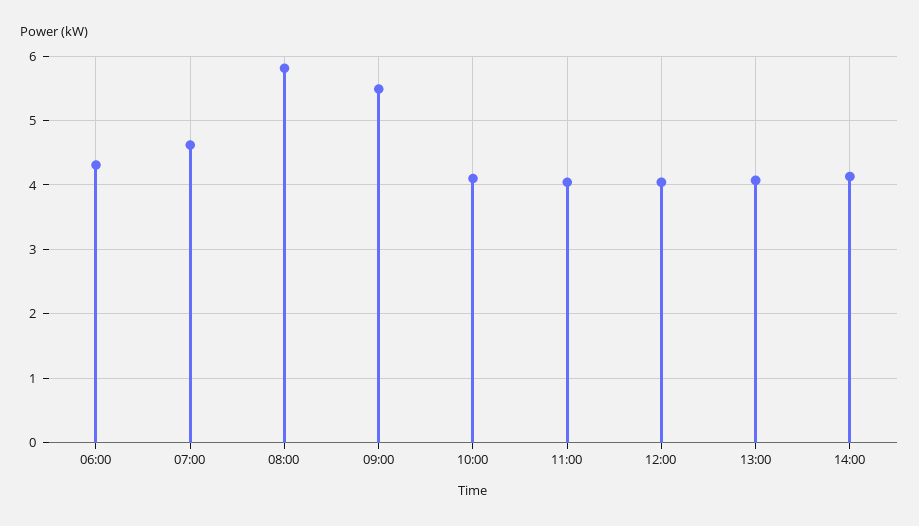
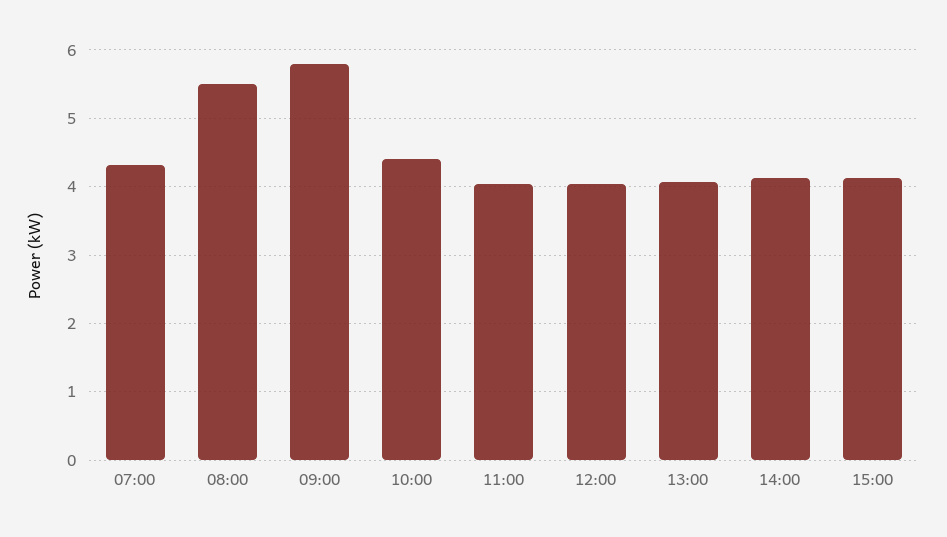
06:00: 4.3 -> none
07:00: 4.6 -> 4.3
08:00: 5.8 -> 5.5
09:00: 5.5 -> 5.8
10:00: 4.1 -> 4.4
15:00: none -> 4.1

